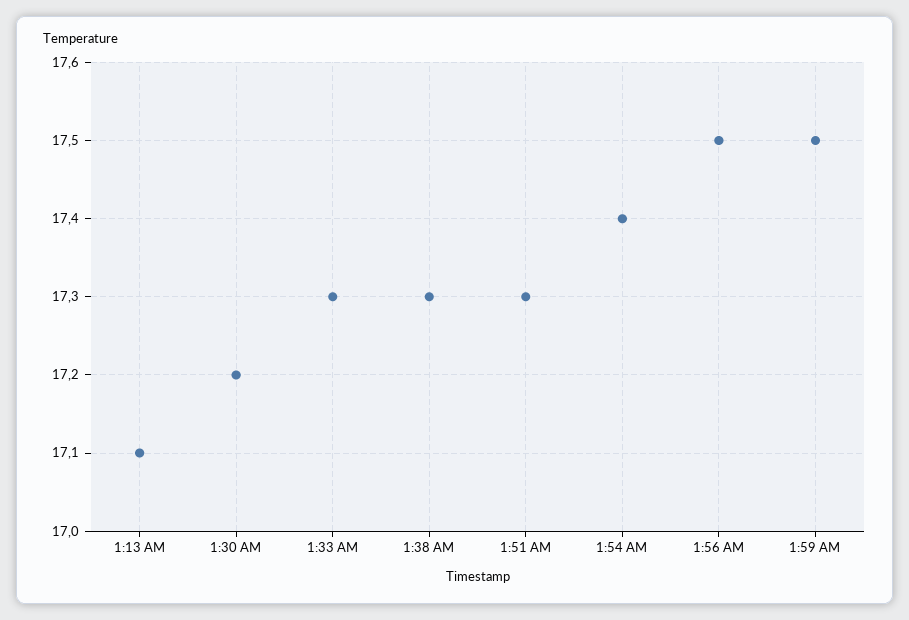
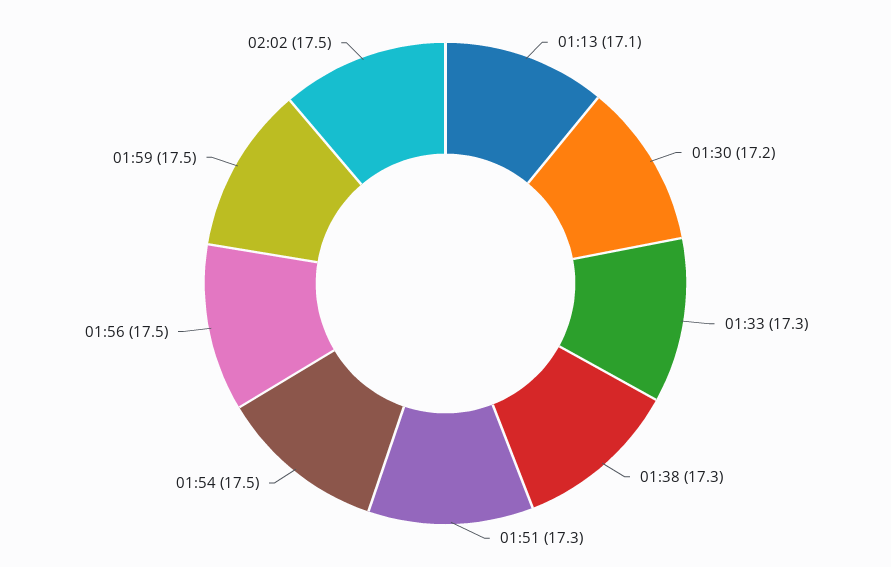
1:54 AM: 17.4 -> 17.5
02:02: none -> 17.5

